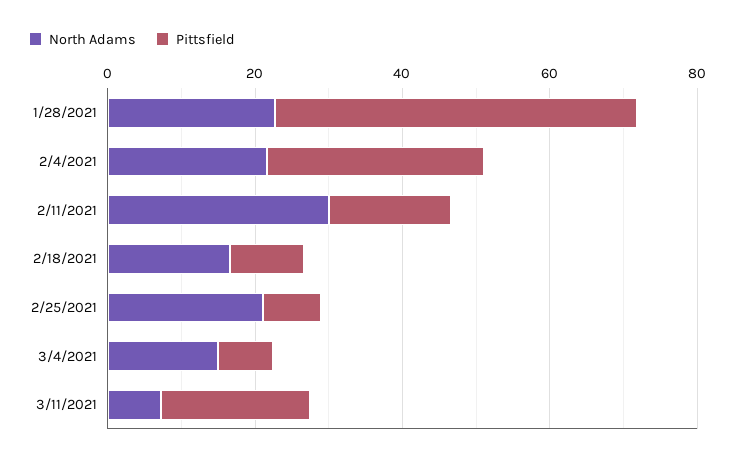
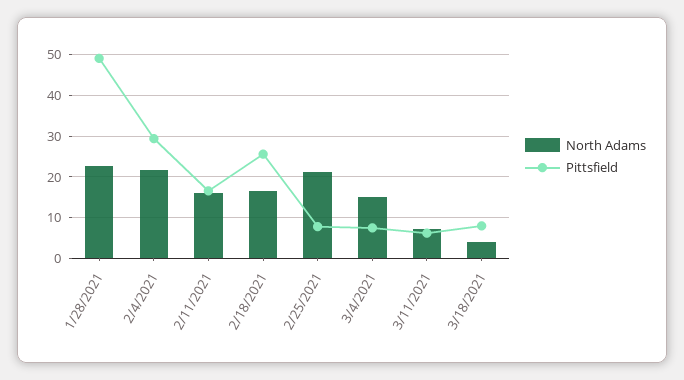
North Adams, 2/11/2021: 30 -> 16
Pittsfield, 2/18/2021: 10 -> 26
Pittsfield, 3/11/2021: 20 -> 6
North Adams, 3/18/2021: none -> 4
Pittsfield, 3/18/2021: none -> 8

